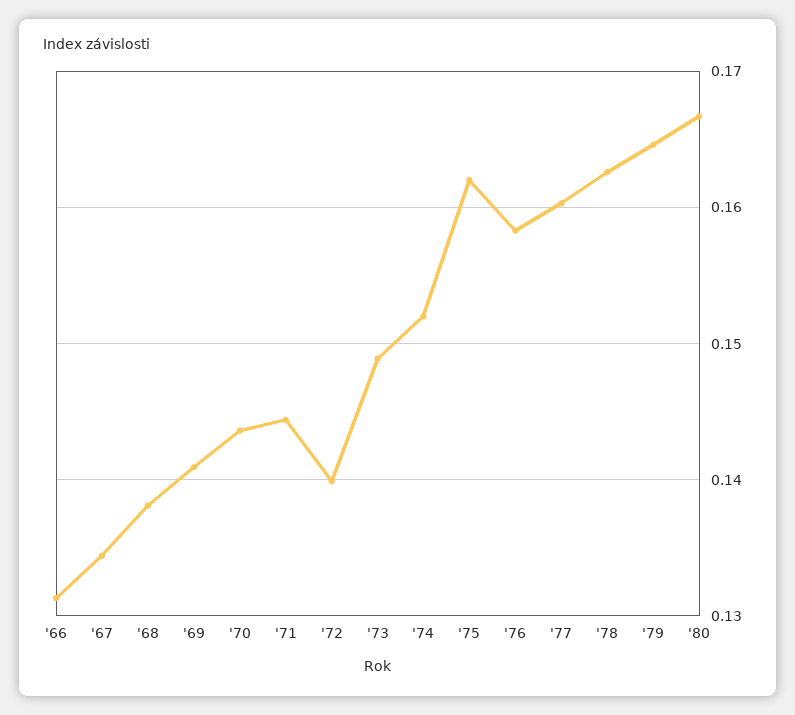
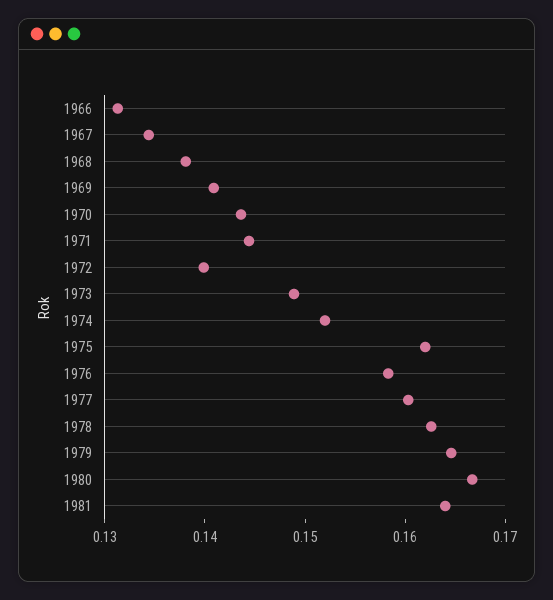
1981: none -> 0.164

